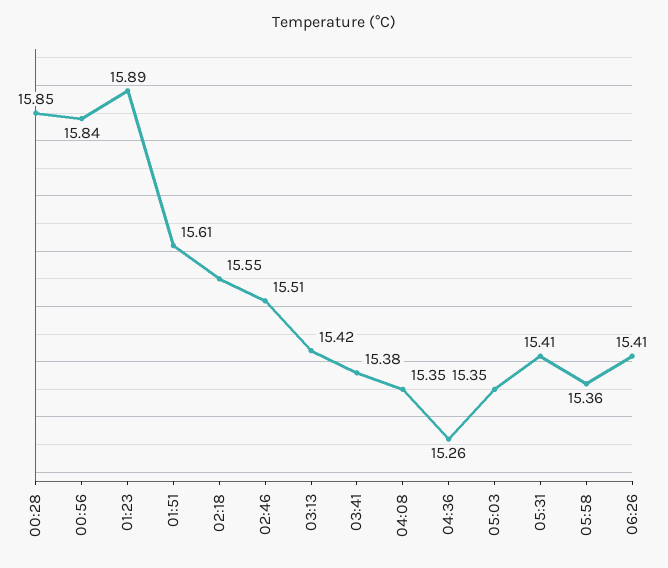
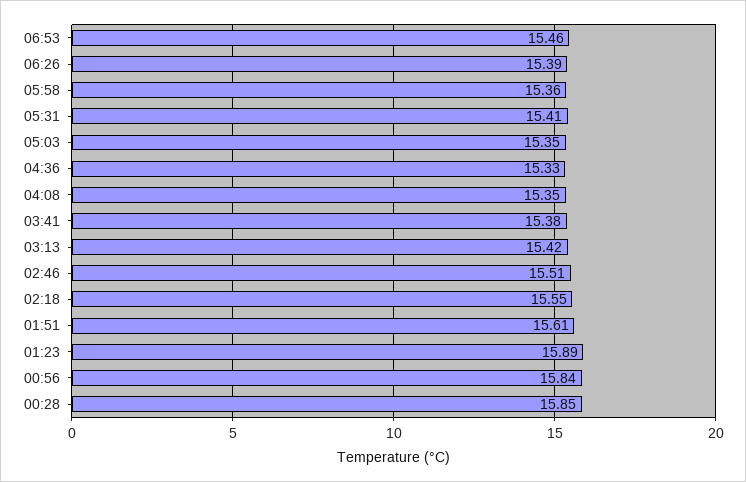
04:36: 15.26 -> 15.33
06:26: 15.41 -> 15.39
06:53: none -> 15.46

